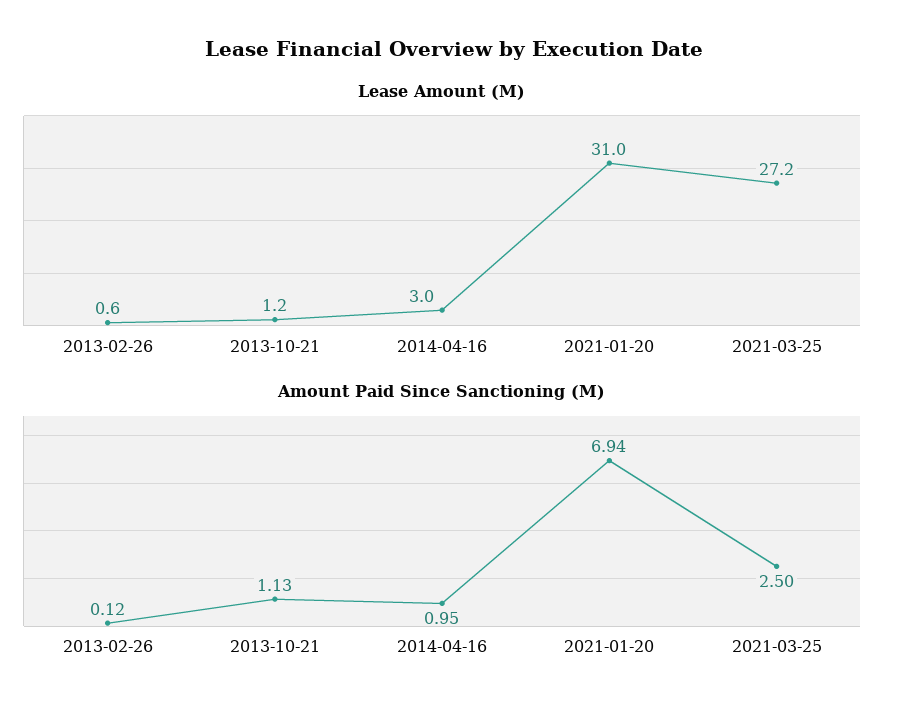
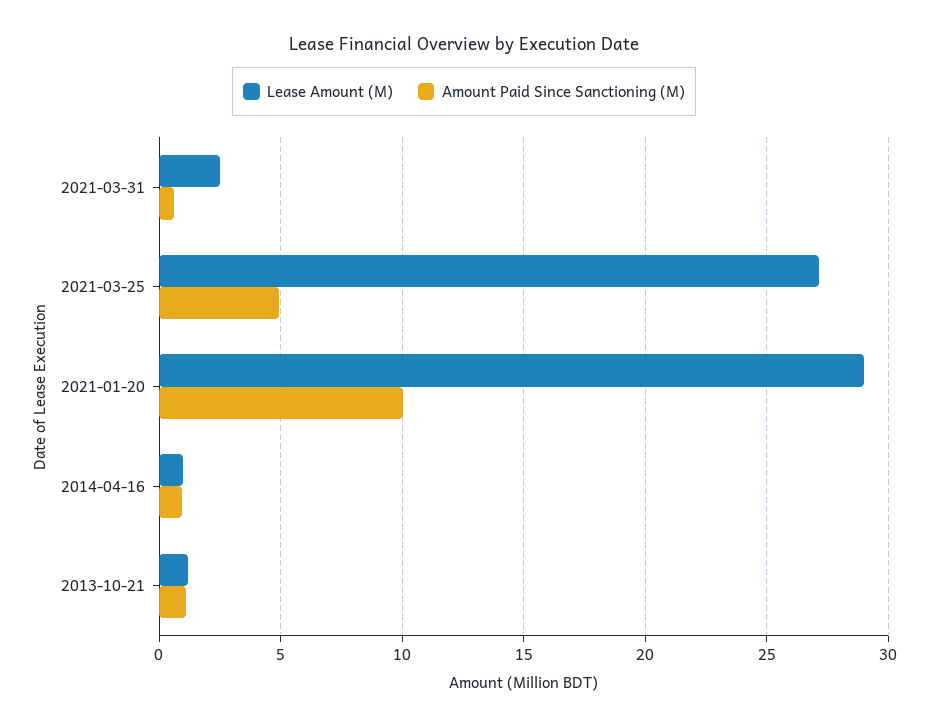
Lease Amount (M), 2013-02-26: 0.6 -> none
Lease Amount (M), 2014-04-16: 3 -> 1
Lease Amount (M), 2021-01-20: 31 -> 29
Amount Paid Since Sanctioning (M), 2013-02-26: 0.12 -> none
Amount Paid Since Sanctioning (M), 2021-01-20: 6.94 -> 10
Amount Paid Since Sanctioning (M), 2021-03-25: 2.5 -> 5
Lease Amount (M), 2021-03-31: none -> 2.5
Amount Paid Since Sanctioning (M), 2021-03-31: none -> 0.5

